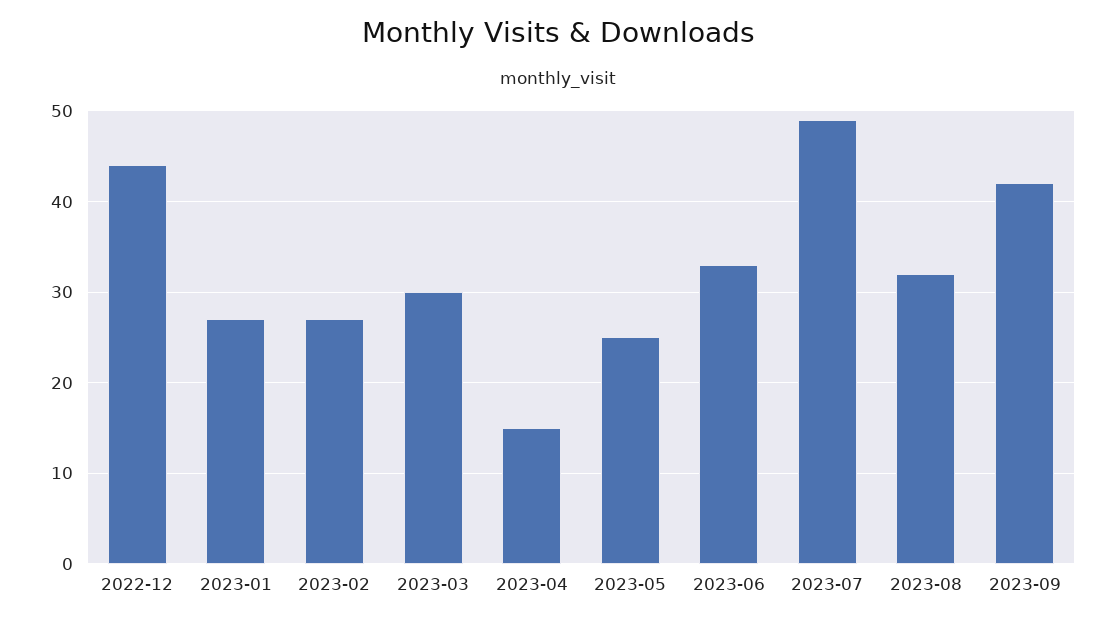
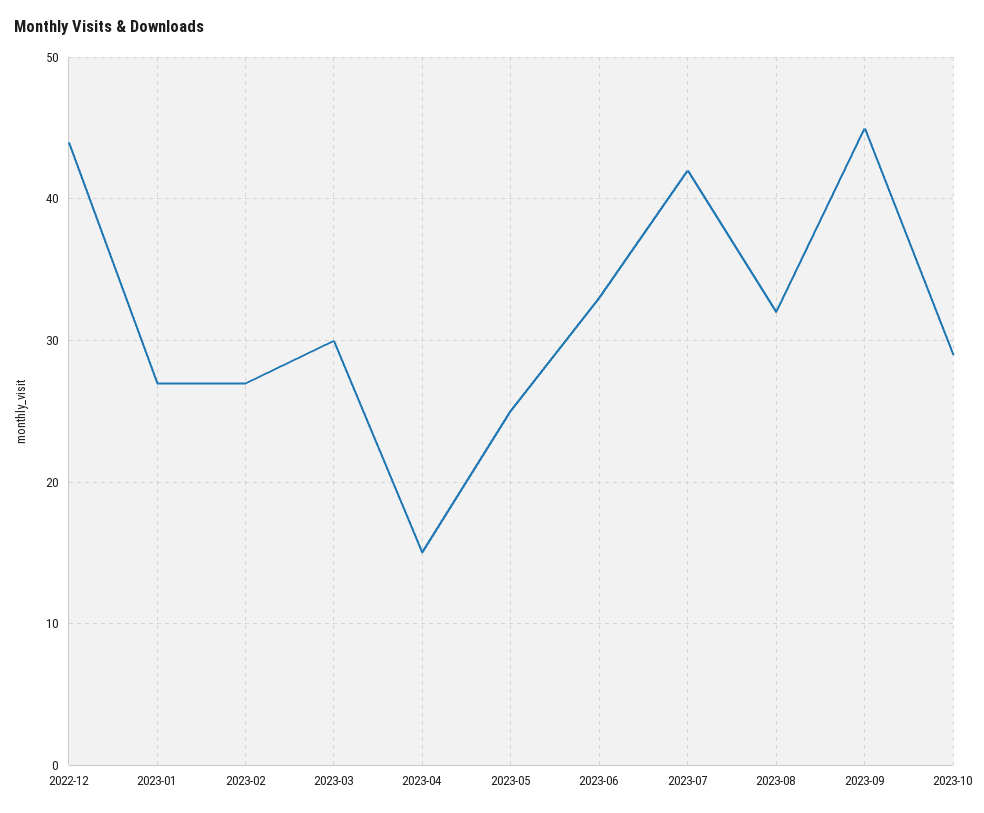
2023-07: 49 -> 42
2023-09: 42 -> 45
2023-10: none -> 29

